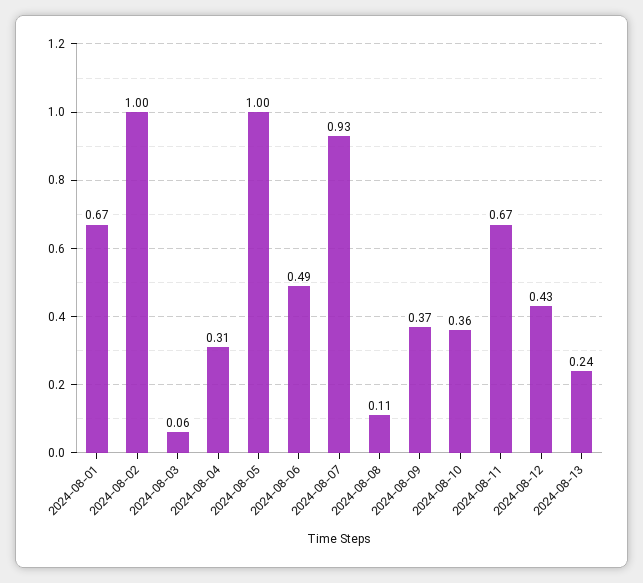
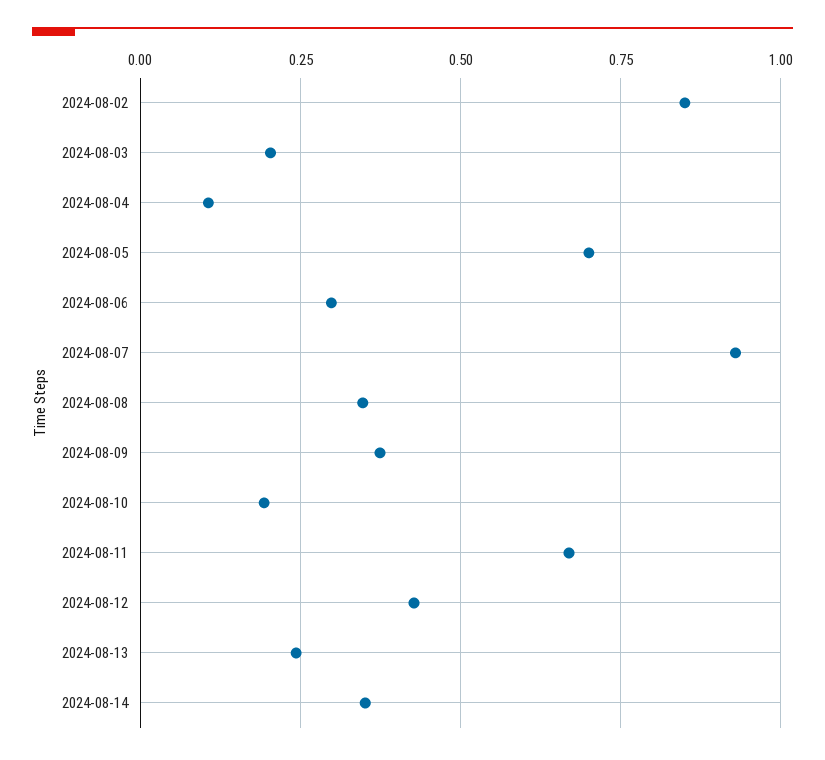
2024-08-01: 0.67 -> none
2024-08-02: 1 -> 0.85
2024-08-03: 0.06 -> 0.2
2024-08-04: 0.31 -> 0.1
2024-08-05: 1 -> 0.7
2024-08-06: 0.49 -> 0.3
2024-08-08: 0.11 -> 0.35
2024-08-10: 0.36 -> 0.2
2024-08-14: none -> 0.35

